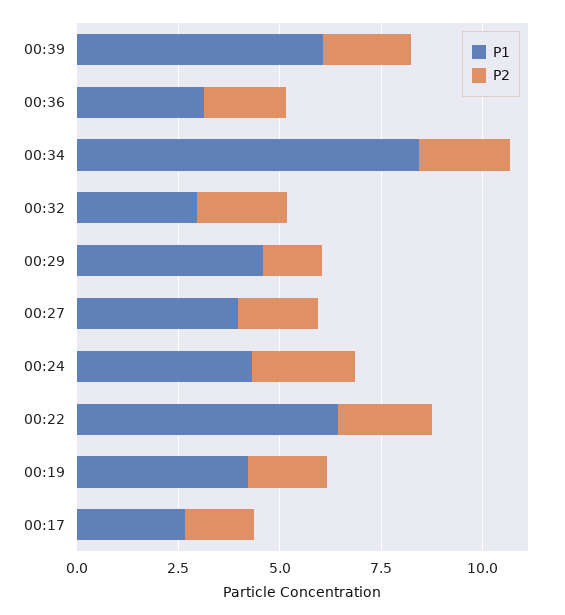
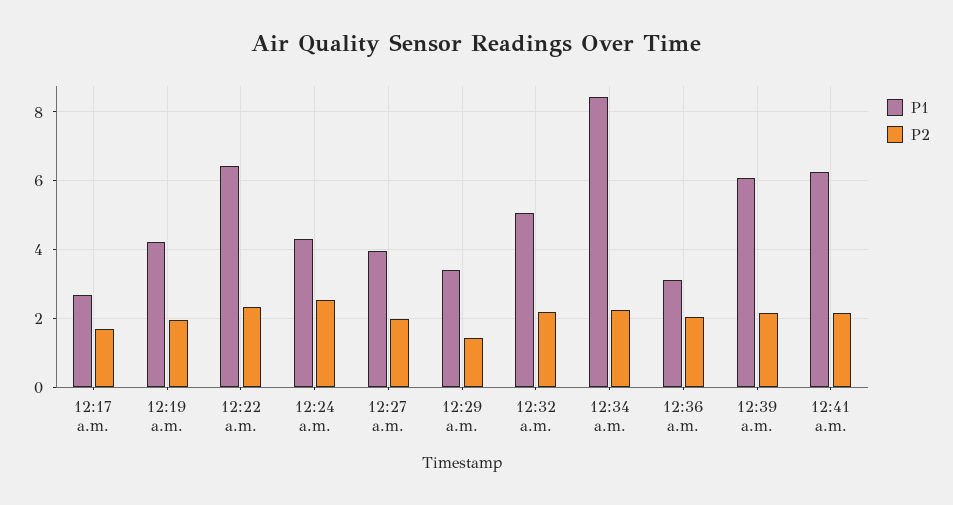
P1, 00:32: 3 -> 5
P1, 00:29: 4.5 -> 3.4
P1, 12:41 a.m.: none -> 6.2
P2, 12:41 a.m.: none -> 2.2

